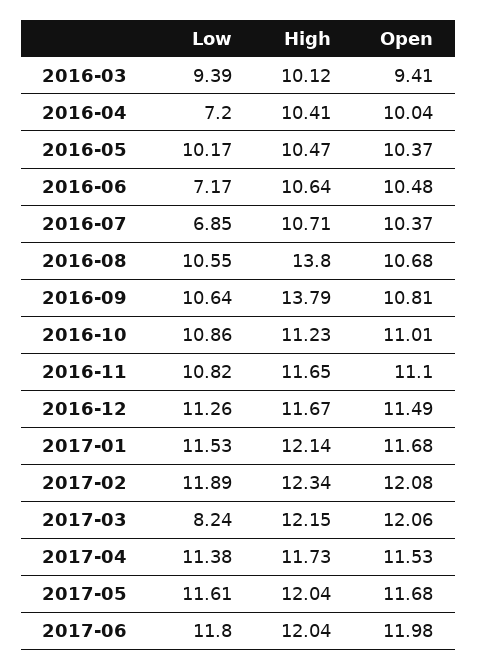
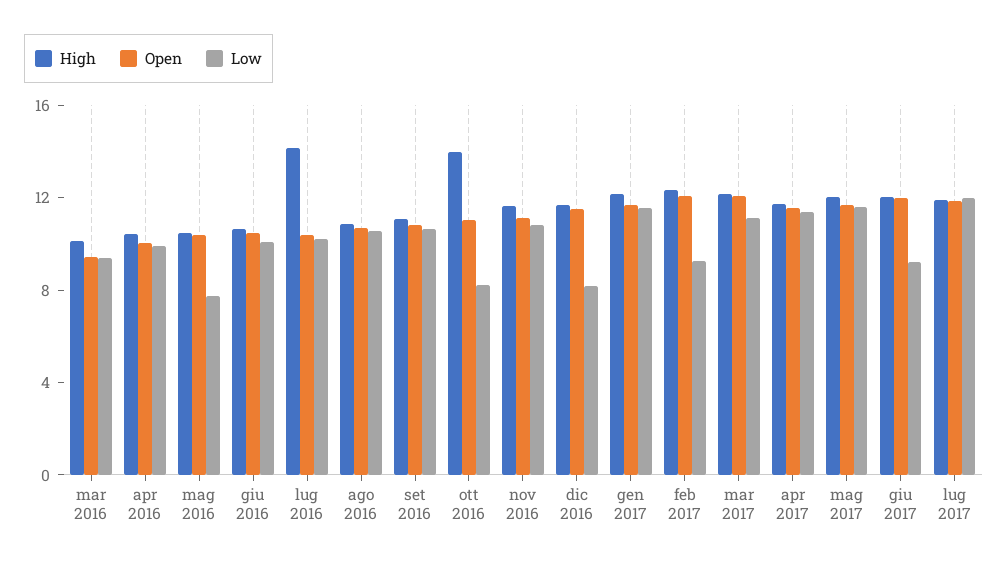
Low, 2016-04: 7.2 -> 10
Low, 2016-05: 10.17 -> 8
Low, 2016-06: 7.17 -> 10
Low, 2016-07: 6.85 -> 10
High, 2016-07: 10.71 -> 14
High, 2016-08: 13.8 -> 11
High, 2016-09: 13.79 -> 11
Low, 2016-10: 10.86 -> 8
High, 2016-10: 11.23 -> 14
Low, 2016-12: 11.26 -> 8
Low, 2017-02: 11.89 -> 9
Low, 2017-03: 8.24 -> 11
Low, 2017-06: 11.8 -> 9
High, lug 2017: none -> 12
Open, lug 2017: none -> 12
Low, lug 2017: none -> 12

